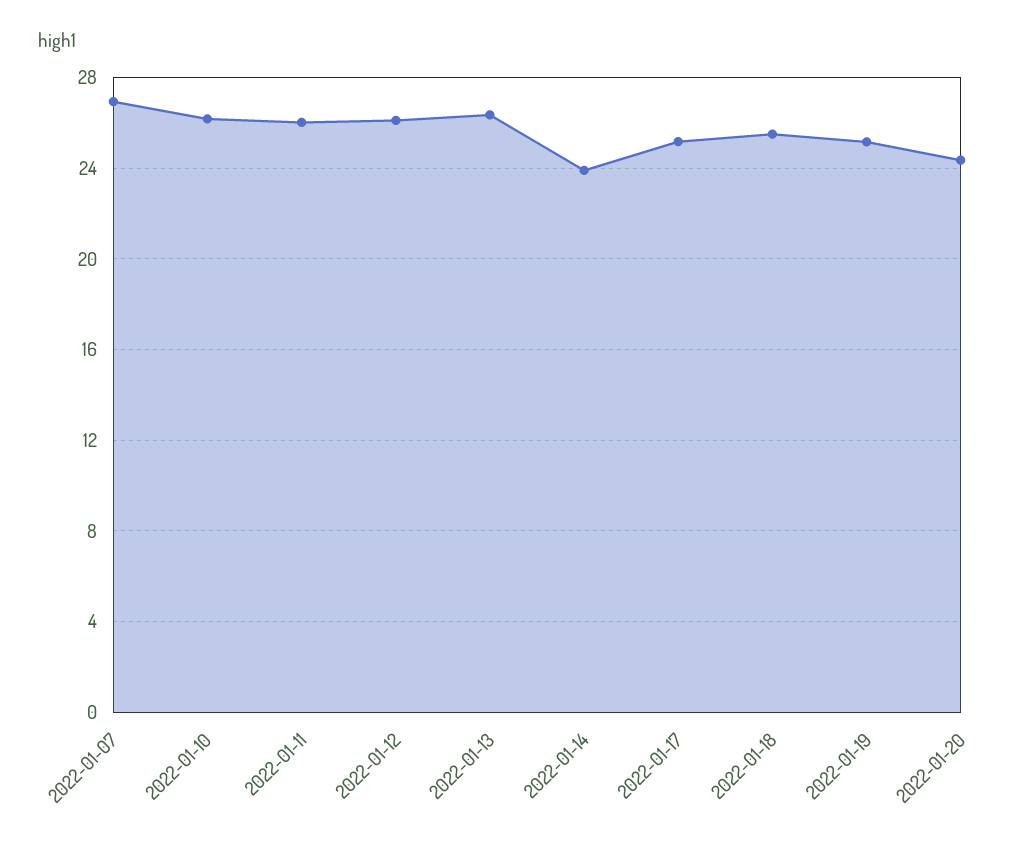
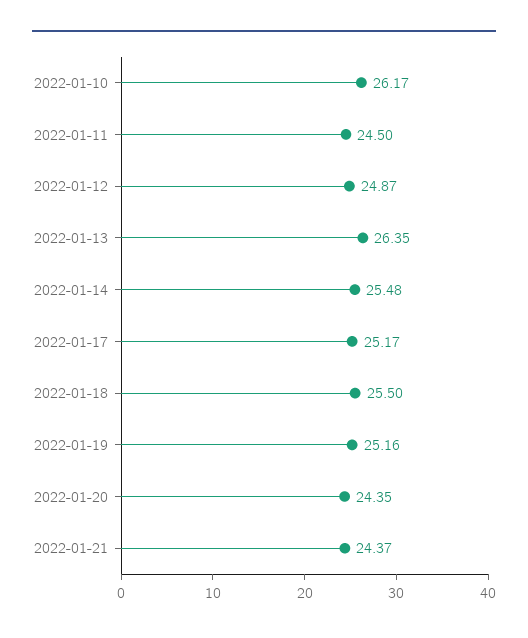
2022-01-07: 27 -> none
2022-01-11: 26 -> 24.5
2022-01-12: 26 -> 24.87
2022-01-14: 24 -> 25.48
2022-01-21: none -> 24.37

